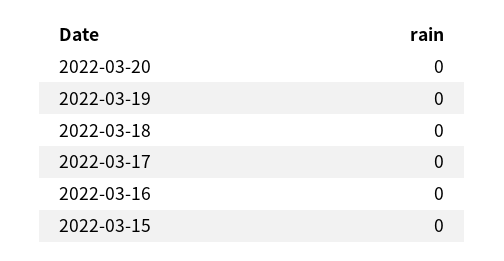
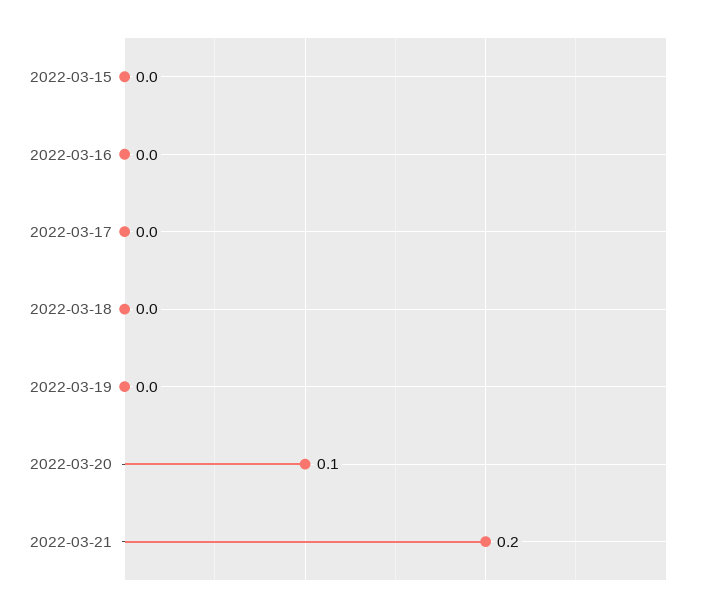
2022-03-20: 0 -> 0.1
2022-03-21: none -> 0.2

